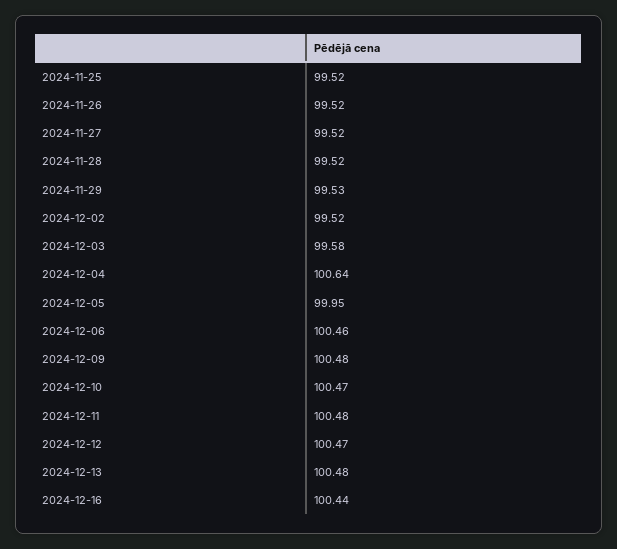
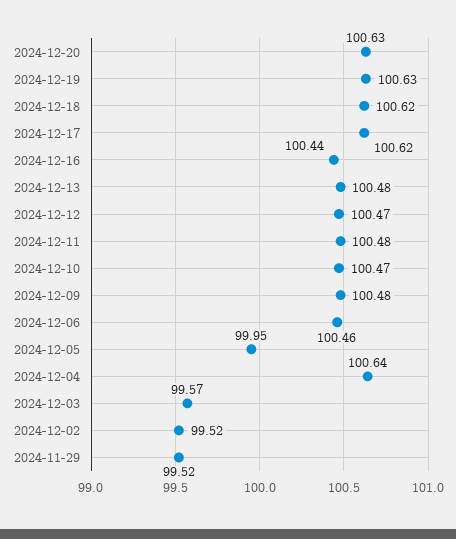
2024-11-25: 99.52 -> none
2024-11-26: 99.52 -> none
2024-11-27: 99.52 -> none
2024-11-28: 99.52 -> none
2024-11-29: 99.53 -> 99.52
2024-12-03: 99.58 -> 99.57
2024-12-20: none -> 100.63
2024-12-19: none -> 100.63
2024-12-18: none -> 100.62
2024-12-17: none -> 100.62

